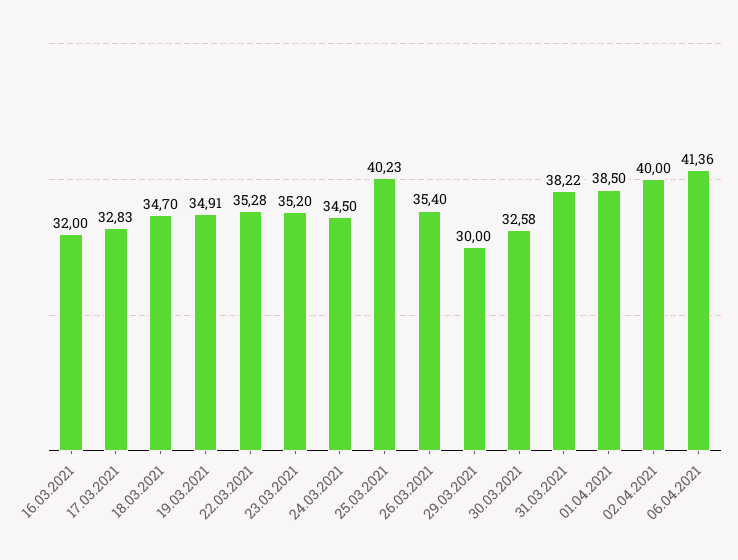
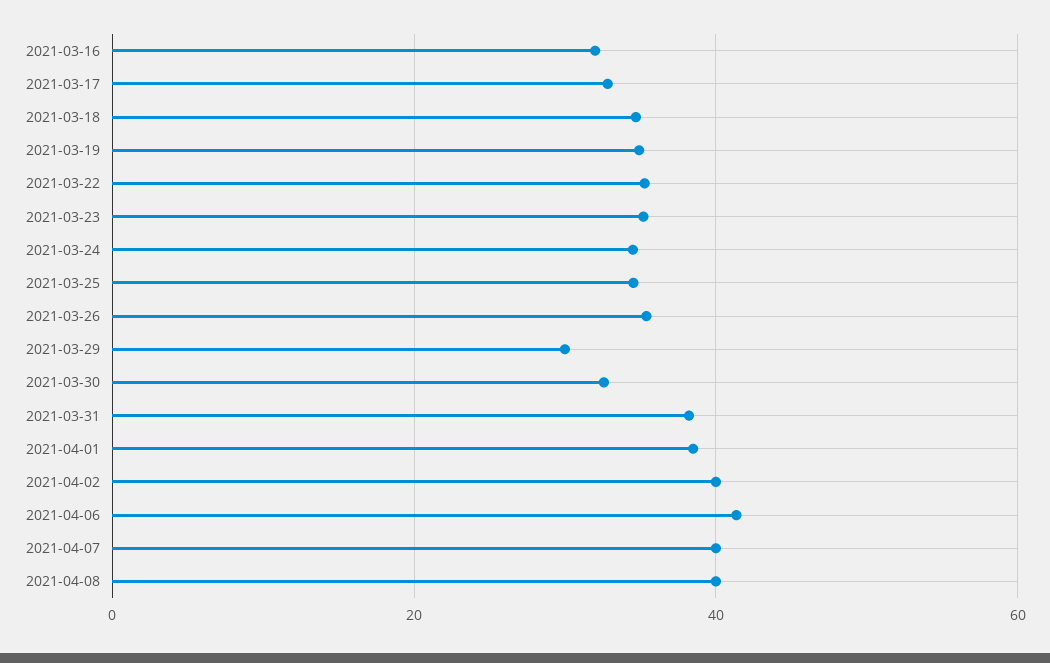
25.03.2021: 40.23 -> 34
2021-04-07: none -> 40
2021-04-08: none -> 40

